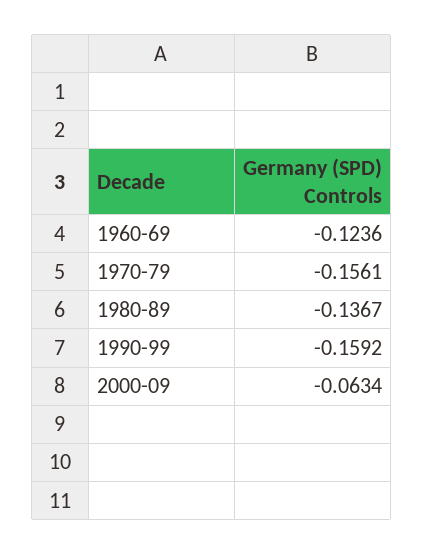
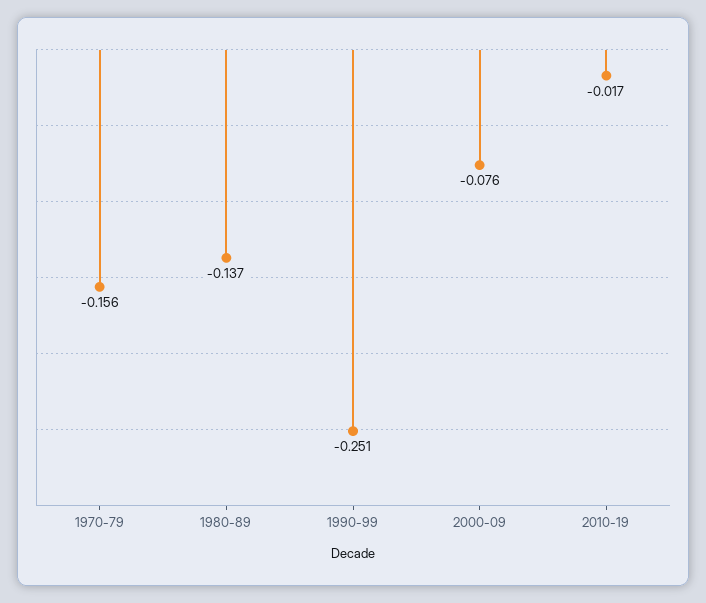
1960-69: -0.1236 -> none
1990-99: -0.1592 -> -0.251
2000-09: -0.0634 -> -0.076
2010-19: none -> -0.017

